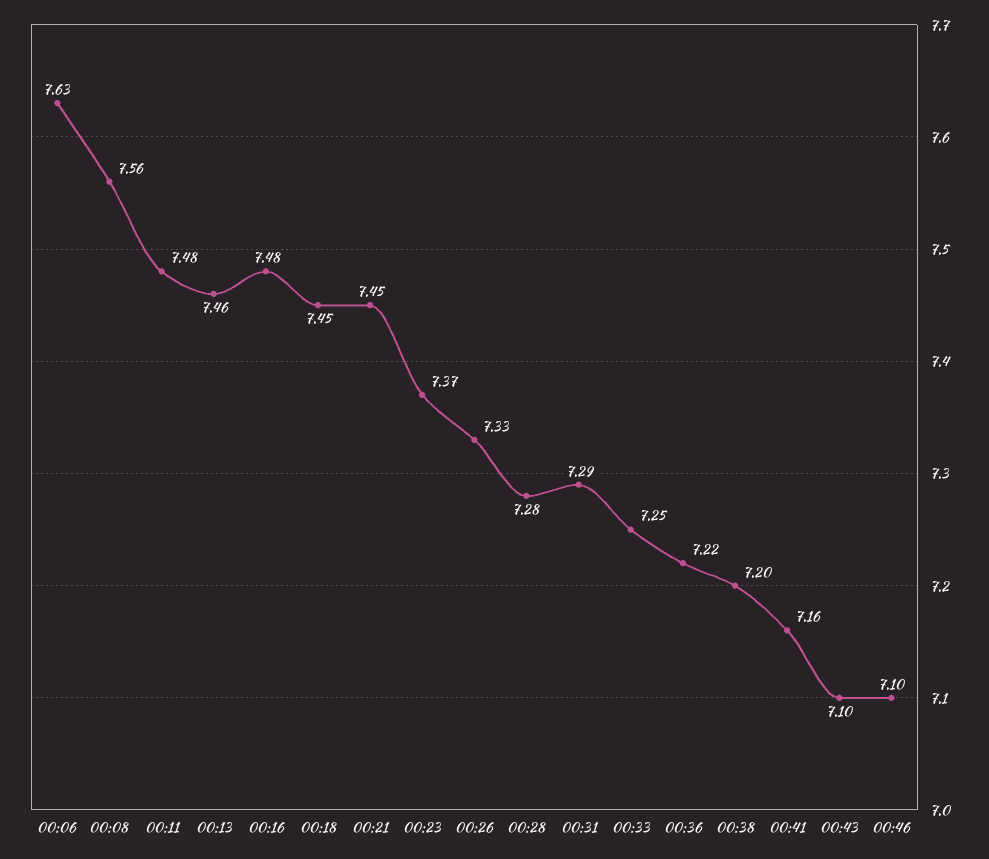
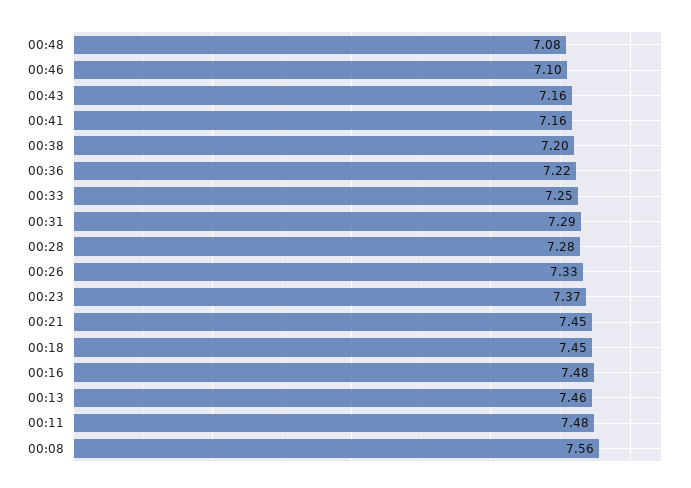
00:06: 7.63 -> none
00:43: 7.1 -> 7.16
00:48: none -> 7.08

